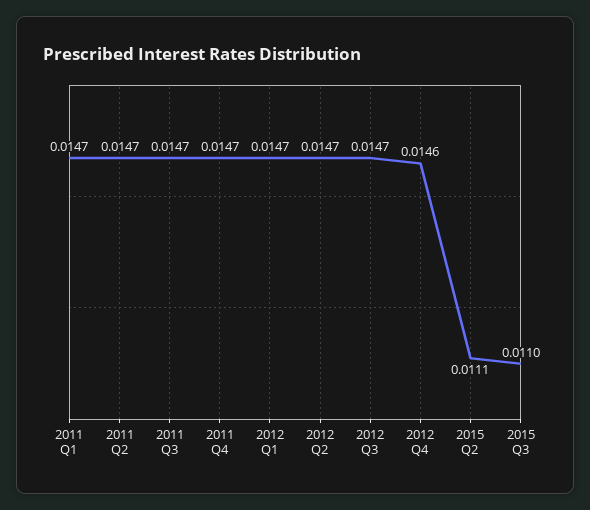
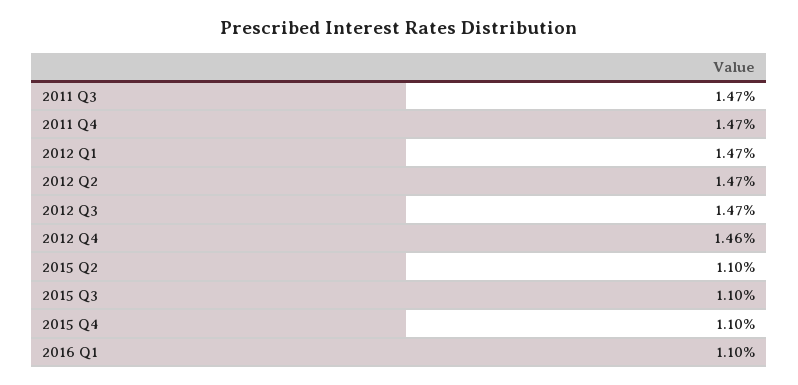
2011 Q1: 0.0147 -> none
2011 Q2: 0.0147 -> none
2015 Q2: 0.0111 -> 0.011
2015 Q4: none -> 0.011
2016 Q1: none -> 0.011

